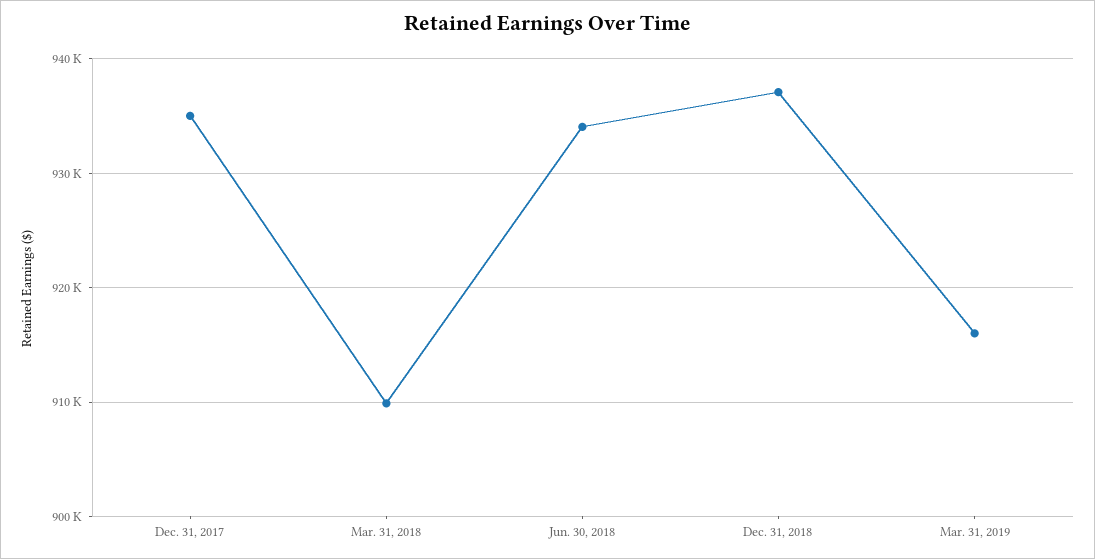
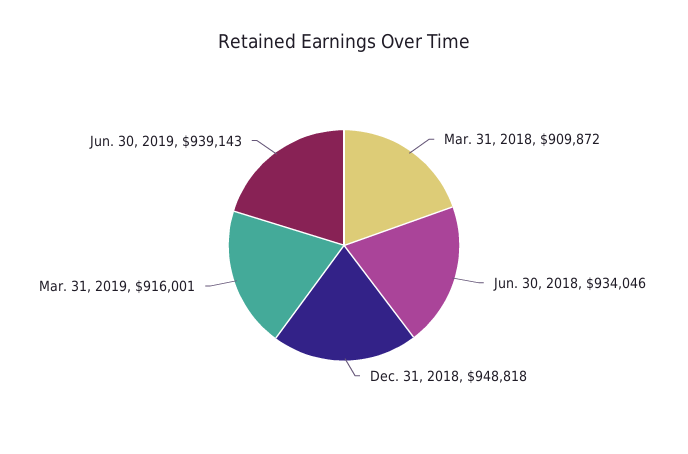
Dec. 31, 2017: 935000 -> none
Dec. 31, 2018: 937000 -> 948818
Jun. 30, 2019: none -> 939143

